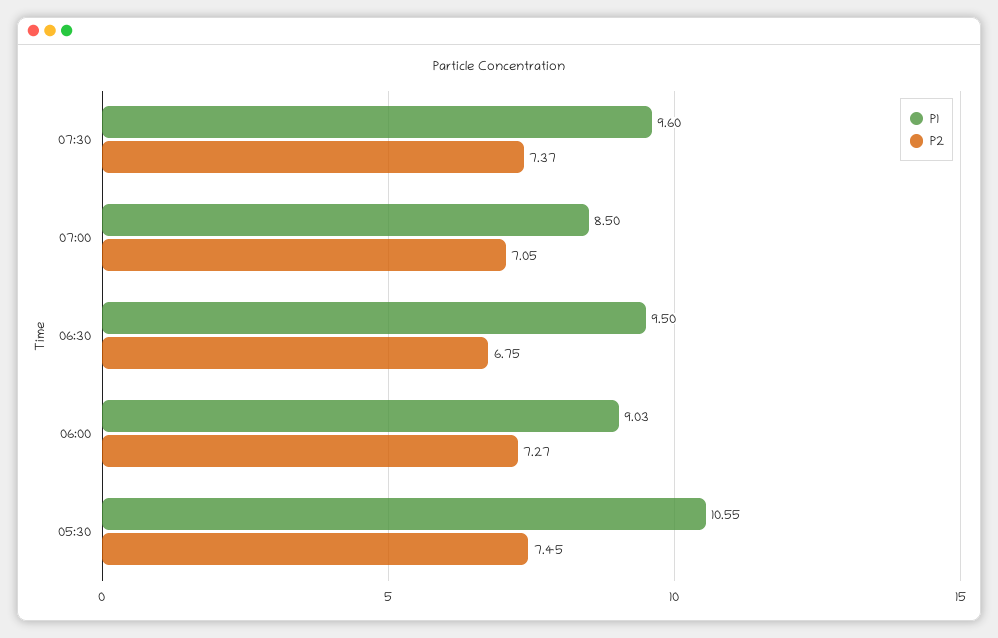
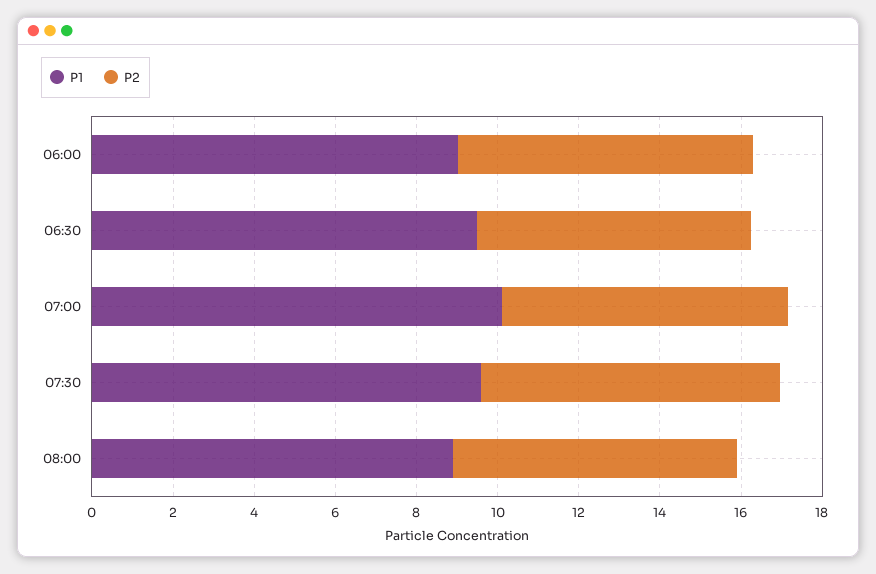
P1, 07:00: 8.5 -> 10
P1, 05:30: 10.55 -> none
P2, 05:30: 7.45 -> none
P1, 08:00: none -> 9
P2, 08:00: none -> 7

